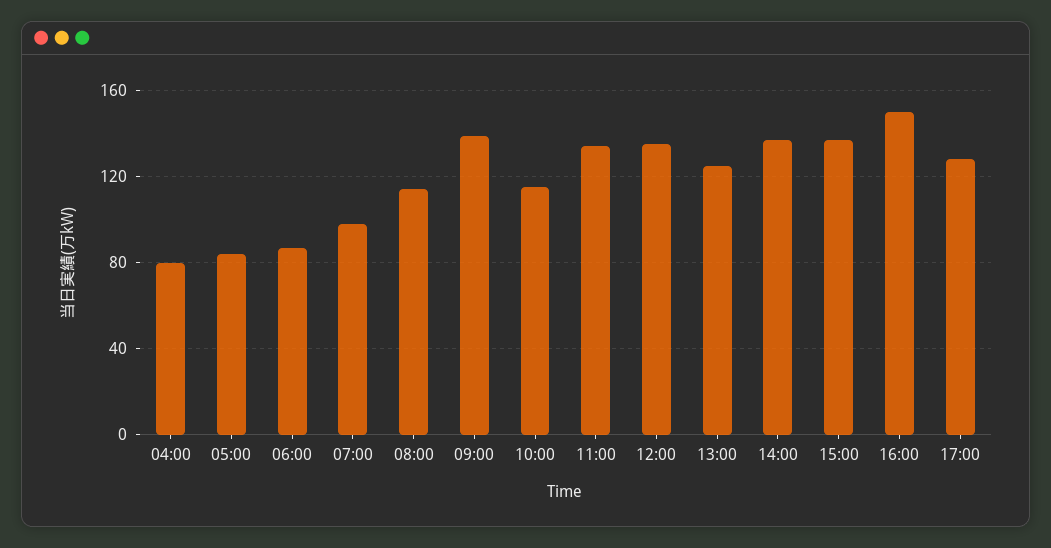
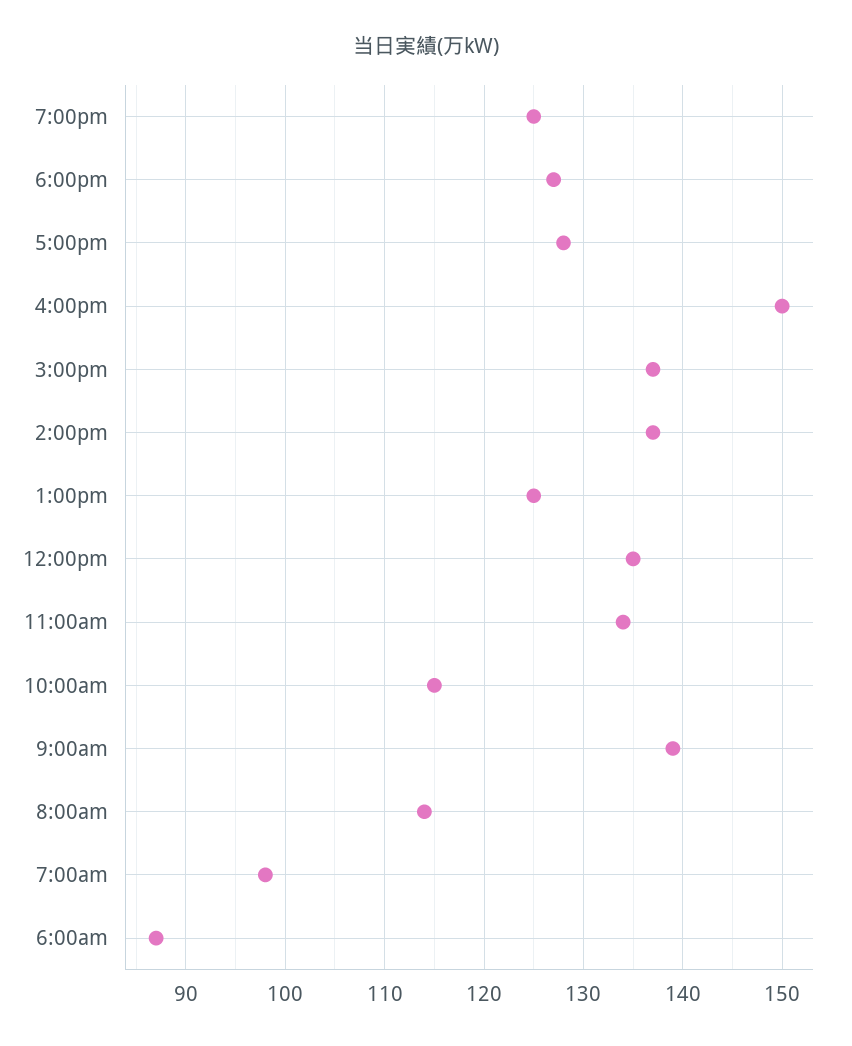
04:00: 80 -> none
05:00: 85 -> none
7:00pm: none -> 125
6:00pm: none -> 127

